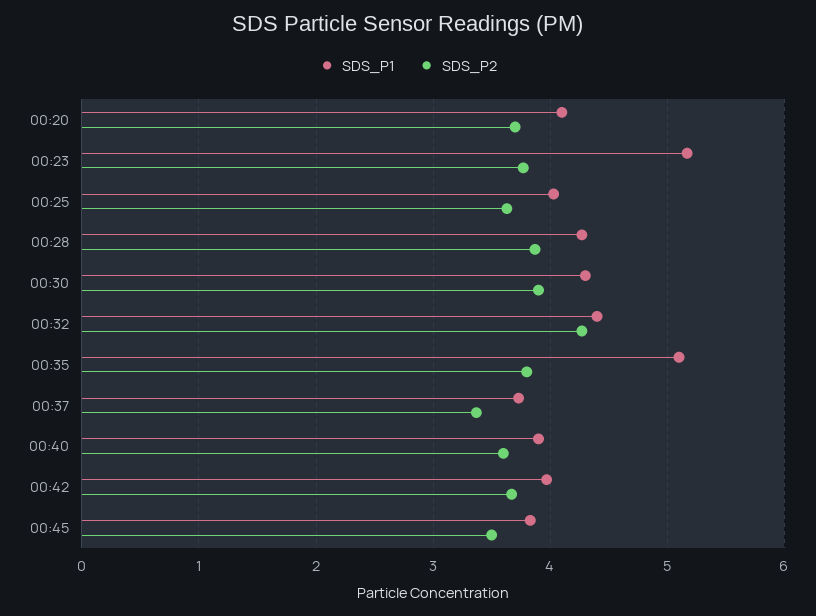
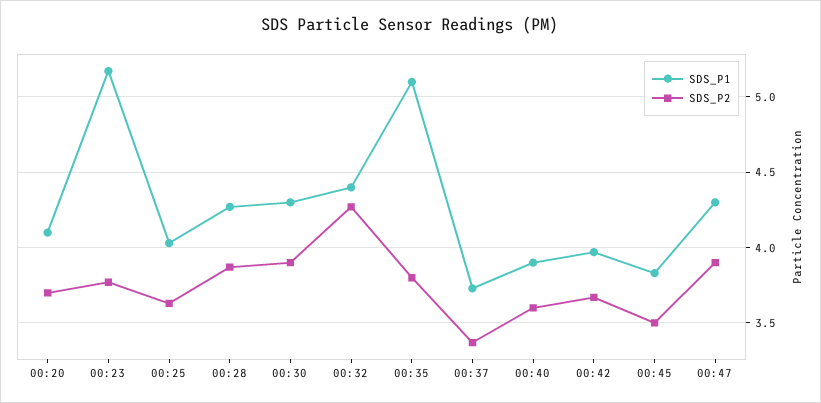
SDS_P1, 00:47: none -> 4.3
SDS_P2, 00:47: none -> 3.9

